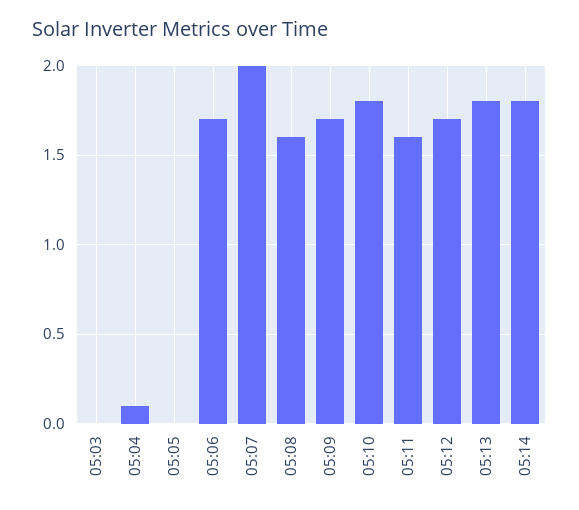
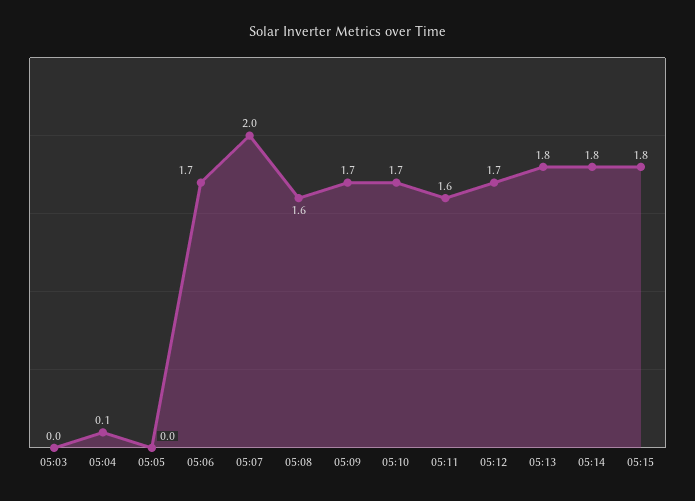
05:10: 1.8 -> 1.7
05:15: none -> 1.8

